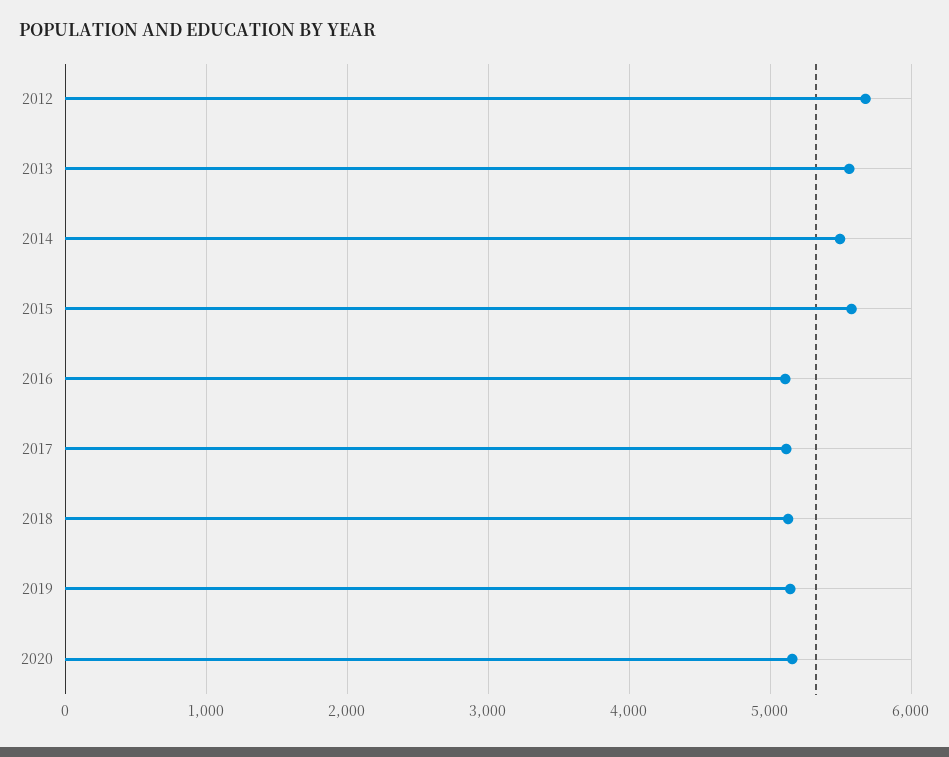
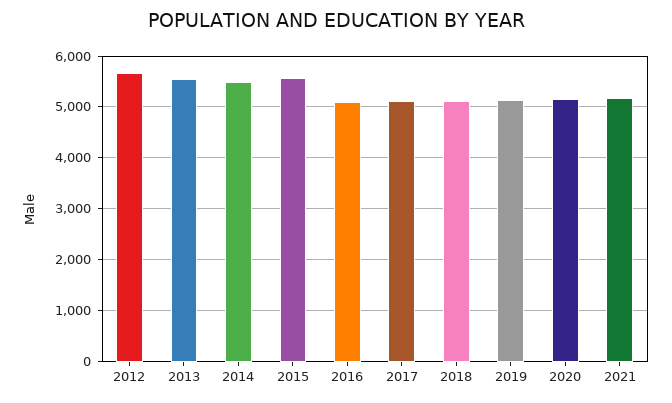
2021: none -> 5200

